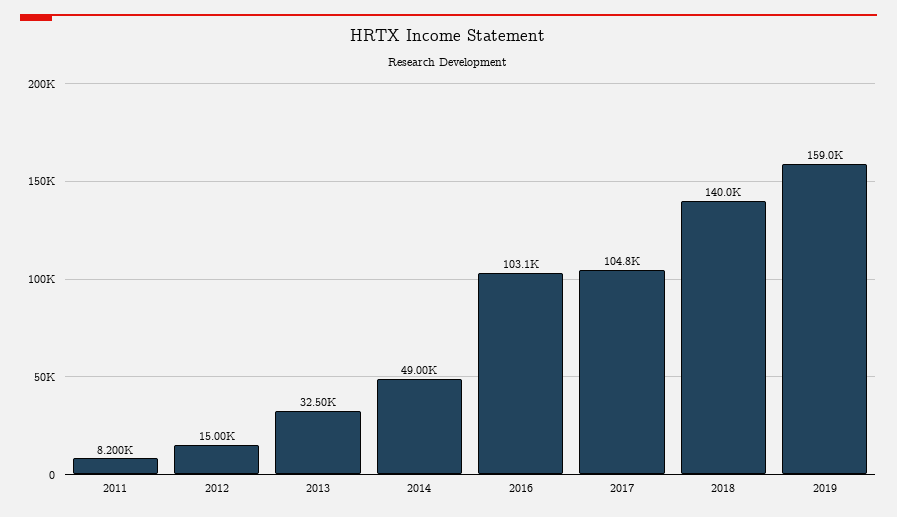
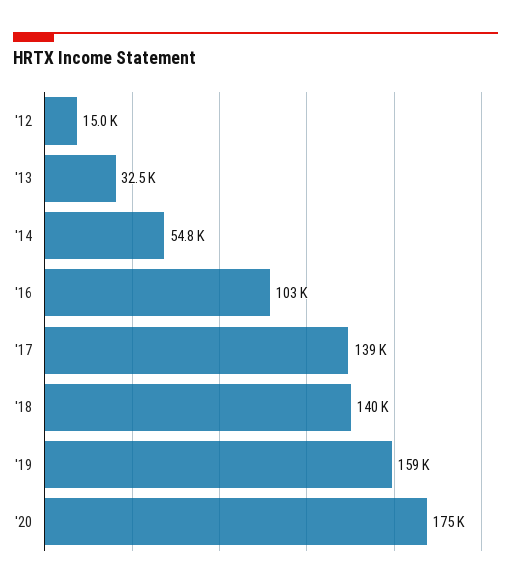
2011: 8200 -> none
2014: 49000 -> 54800
2017: 104800 -> 139000
'20: none -> 175000

